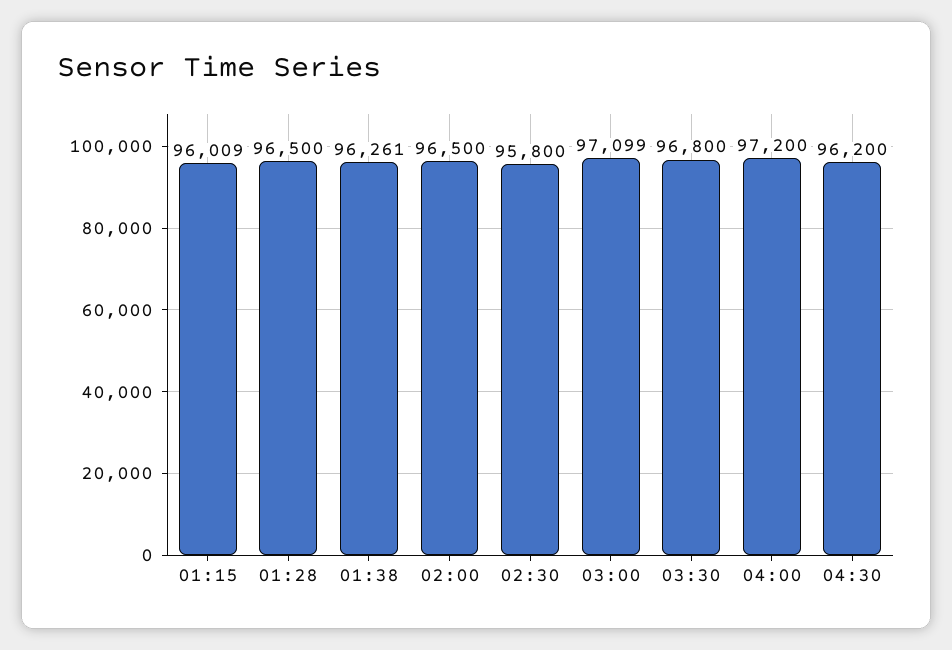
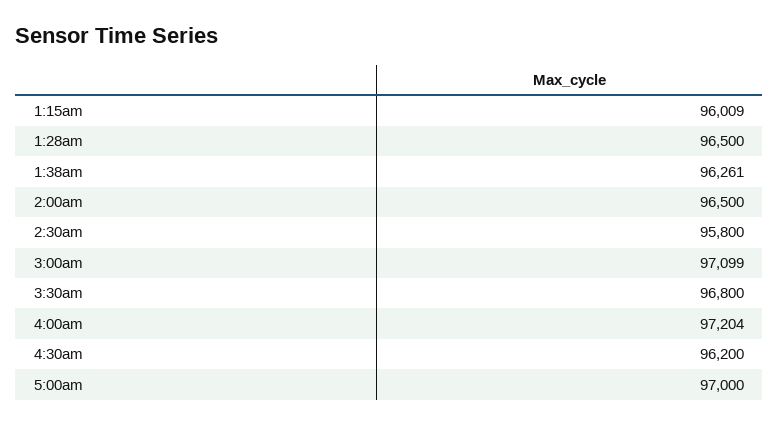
04:00: 97200 -> 97204
5:00am: none -> 97000

